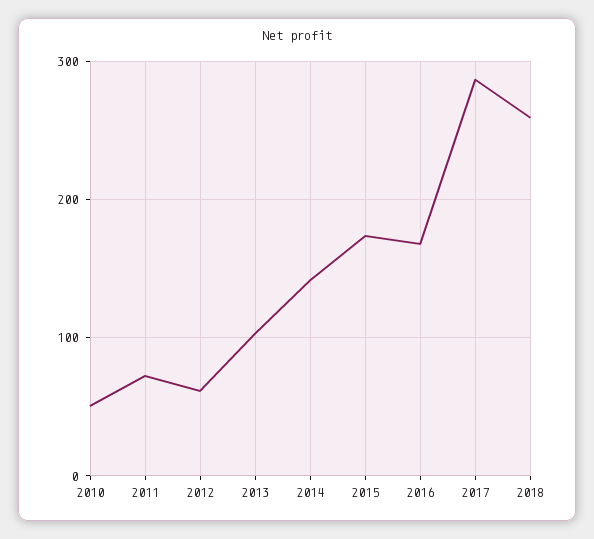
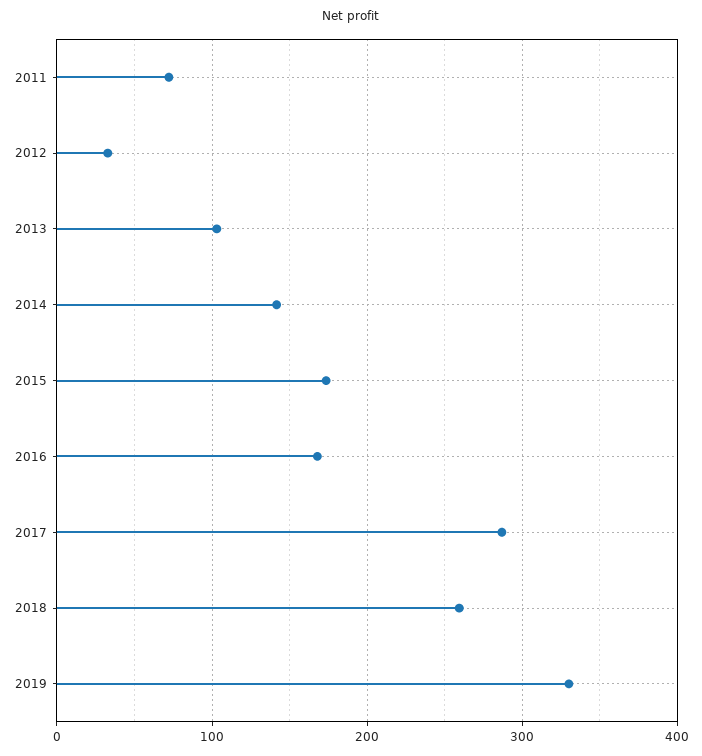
2010: 50 -> none
2012: 60 -> 30
2019: none -> 330

